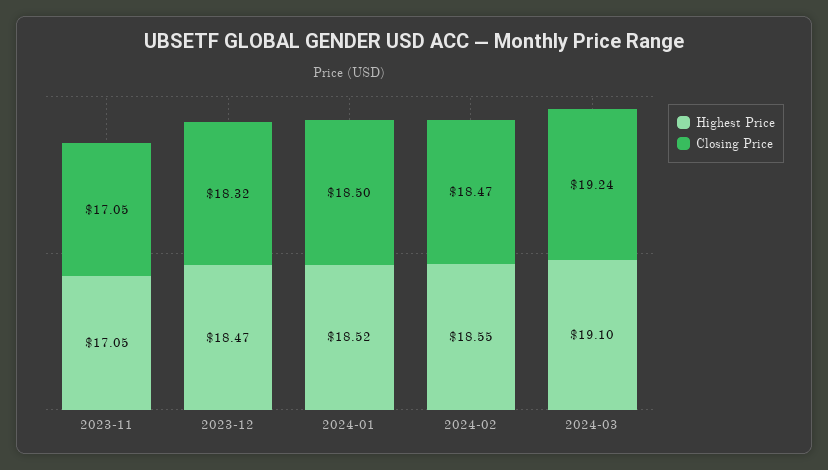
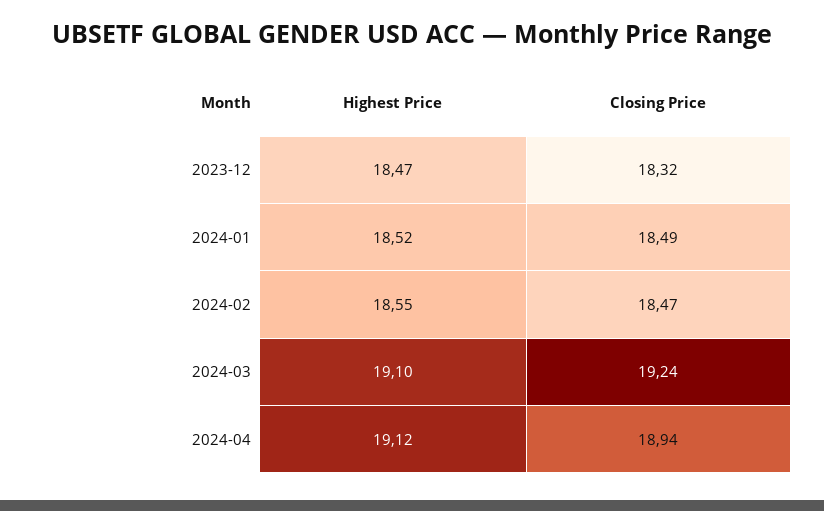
Highest Price, 2023-11: 17.05 -> none
Closing Price, 2023-11: 17.05 -> none
Closing Price, 2024-01: 18.5 -> 18.49
Highest Price, 2024-04: none -> 19.12
Closing Price, 2024-04: none -> 18.94

